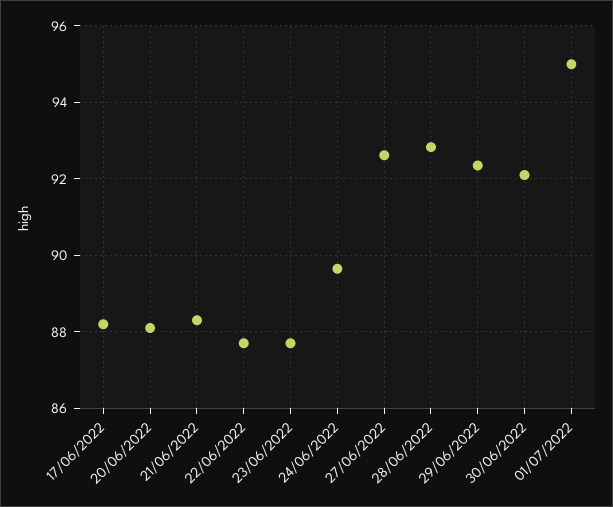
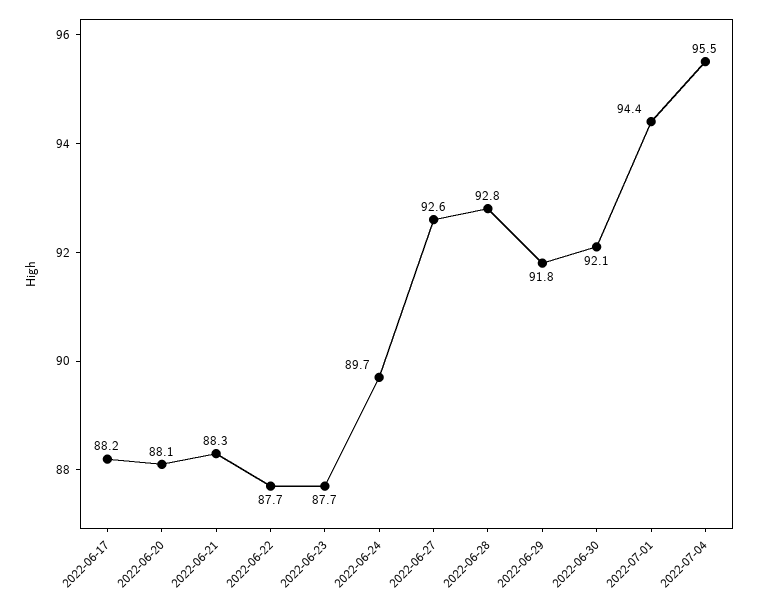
29/06/2022: 92.4 -> 91.8
01/07/2022: 95 -> 94.4
2022-07-04: none -> 95.5

